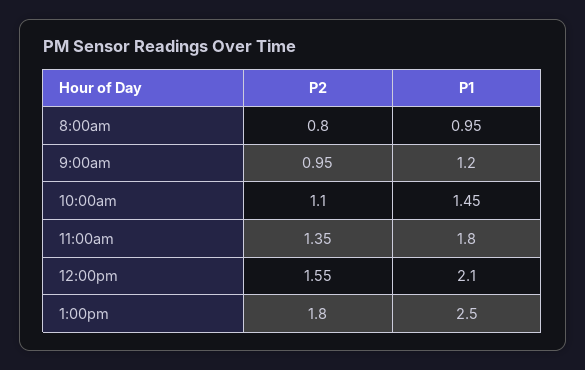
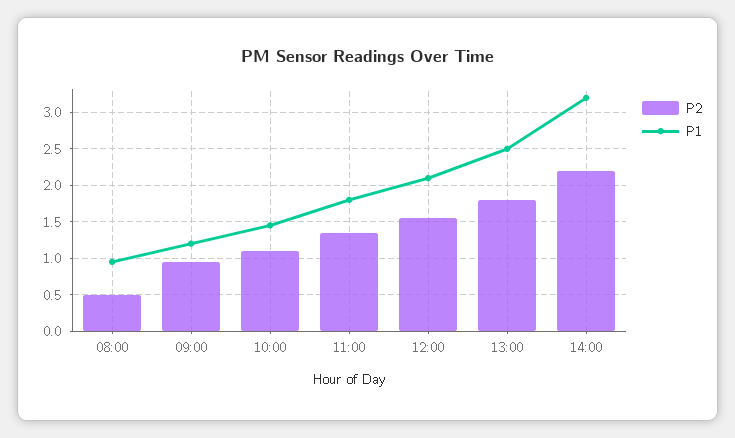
P2, 8:00am: 0.8 -> 0.5
P2, 14:00: none -> 2.2
P1, 14:00: none -> 3.2

